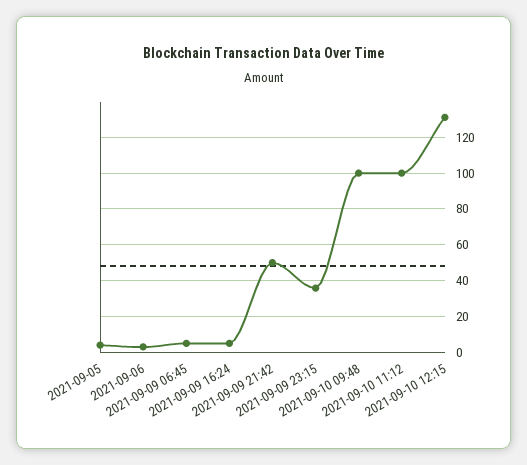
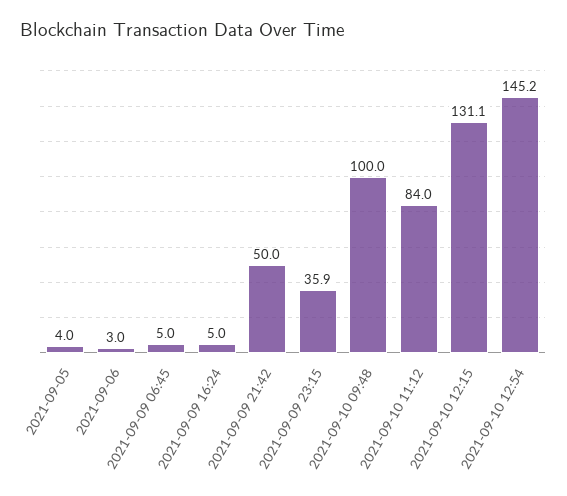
2021-09-10 11:12: 100 -> 84
2021-09-10 12:54: none -> 145.2

